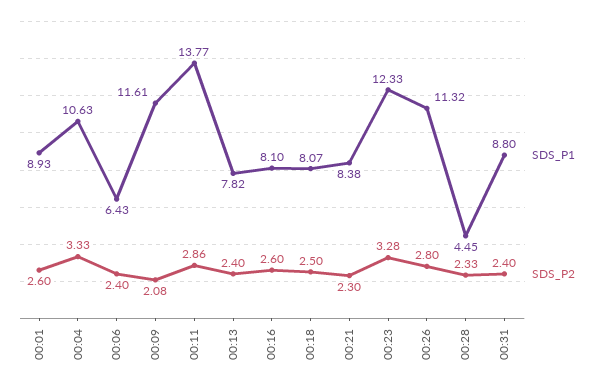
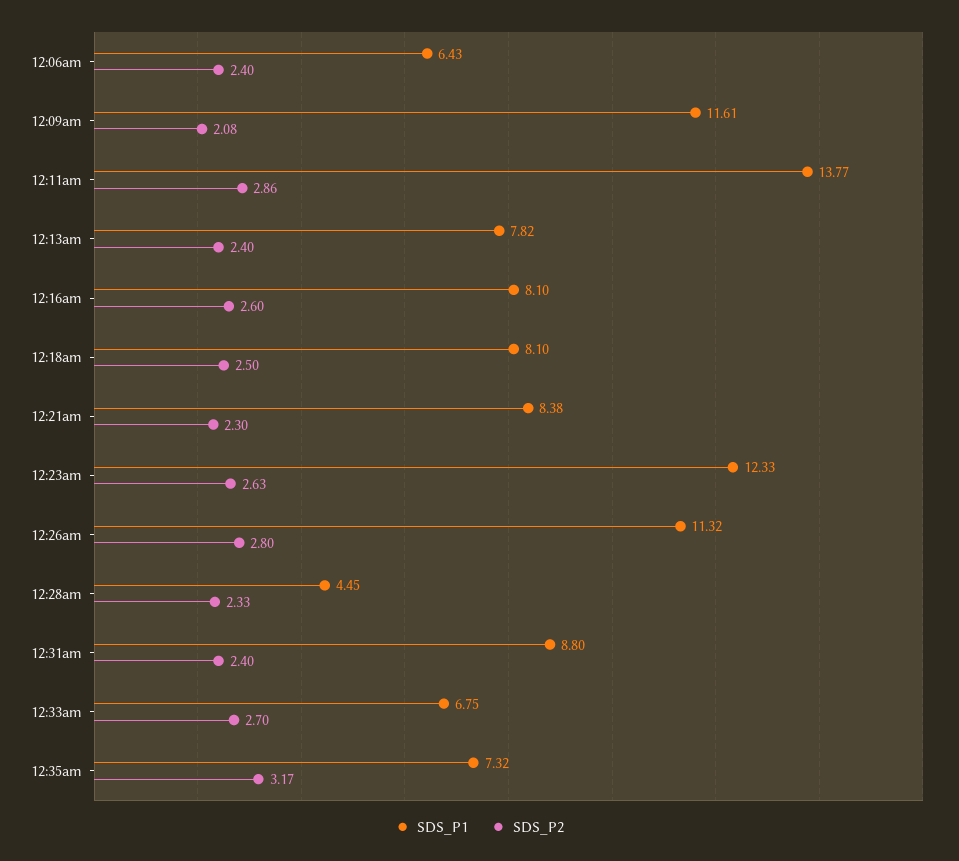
SDS_P1, 00:01: 8.93 -> none
SDS_P2, 00:01: 2.6 -> none
SDS_P1, 00:04: 10.63 -> none
SDS_P2, 00:04: 3.33 -> none
SDS_P1, 00:18: 8.07 -> 8.1
SDS_P2, 00:23: 3.28 -> 2.63
SDS_P1, 12:33am: none -> 6.75
SDS_P2, 12:33am: none -> 2.7
SDS_P1, 12:35am: none -> 7.32
SDS_P2, 12:35am: none -> 3.17

